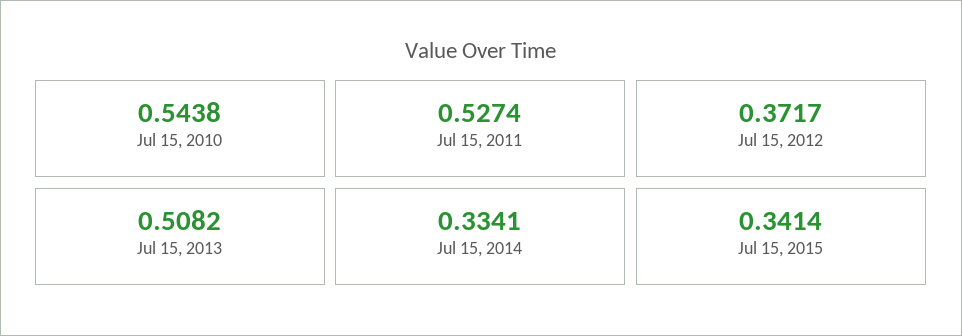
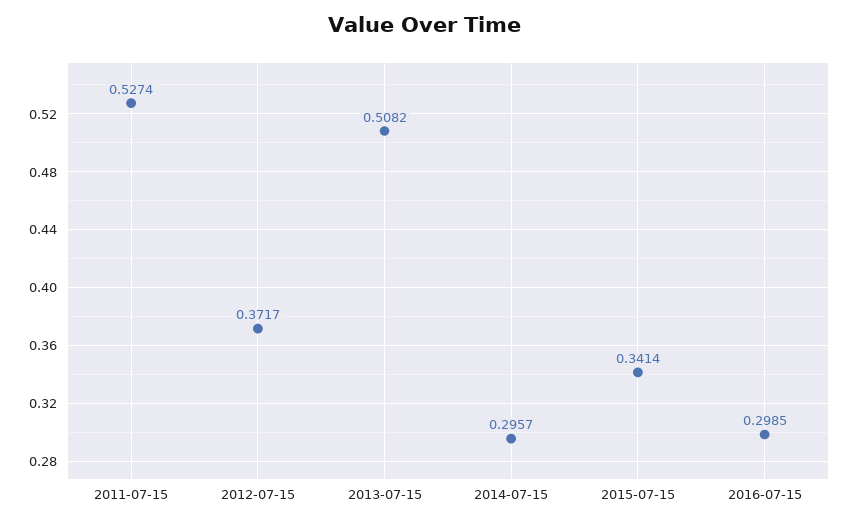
Jul 15, 2010: 0.5438 -> none
Jul 15, 2014: 0.3341 -> 0.2957
2016-07-15: none -> 0.2985

